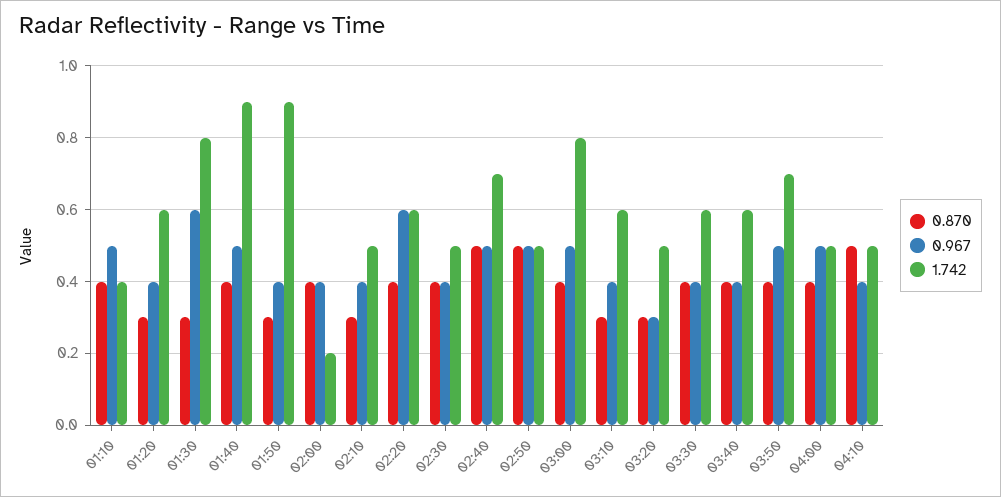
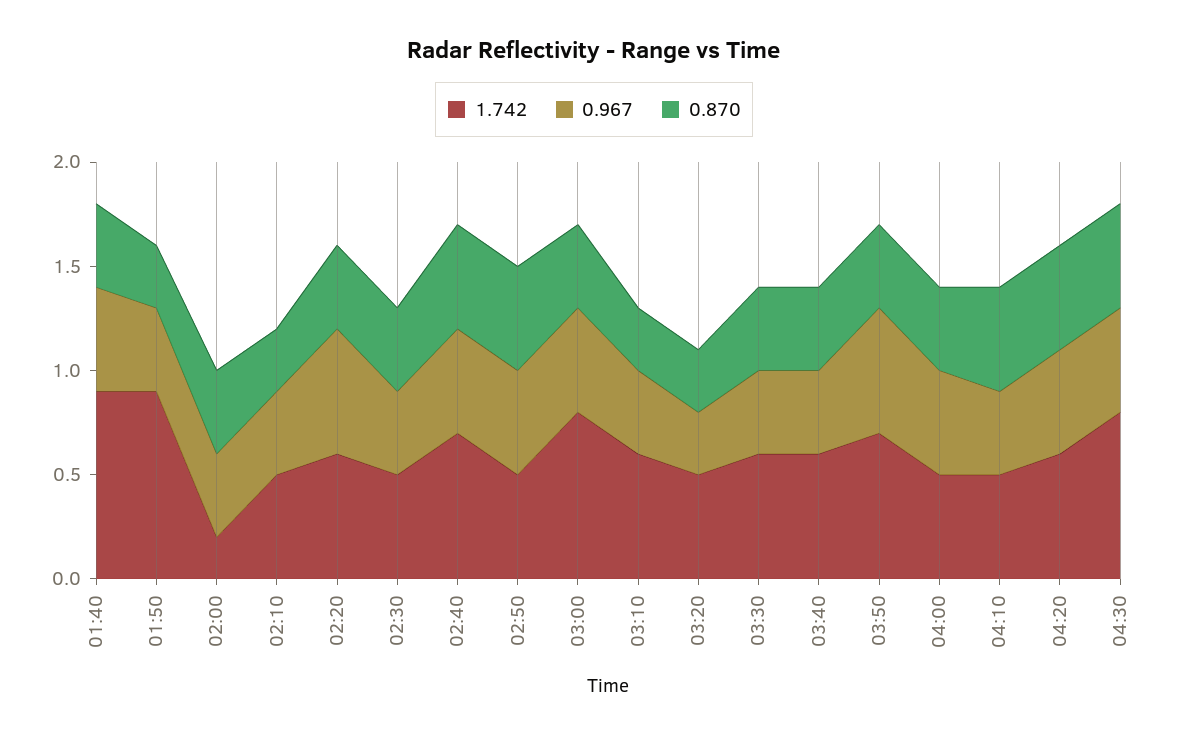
0.870, 01:10: 0.4 -> none
0.967, 01:10: 0.5 -> none
1.742, 01:10: 0.4 -> none
0.870, 01:20: 0.3 -> none
0.967, 01:20: 0.4 -> none
1.742, 01:20: 0.6 -> none
0.870, 01:30: 0.3 -> none
0.967, 01:30: 0.6 -> none
1.742, 01:30: 0.8 -> none
0.967, 03:50: 0.5 -> 0.6
1.742, 04:20: none -> 0.6
0.967, 04:20: none -> 0.5
0.870, 04:20: none -> 0.5
1.742, 04:30: none -> 0.8
0.967, 04:30: none -> 0.5
0.870, 04:30: none -> 0.5

